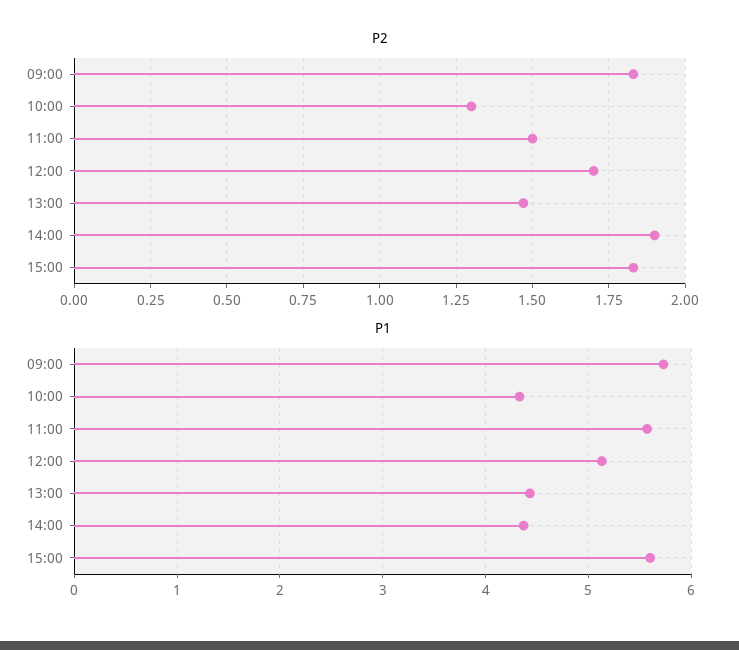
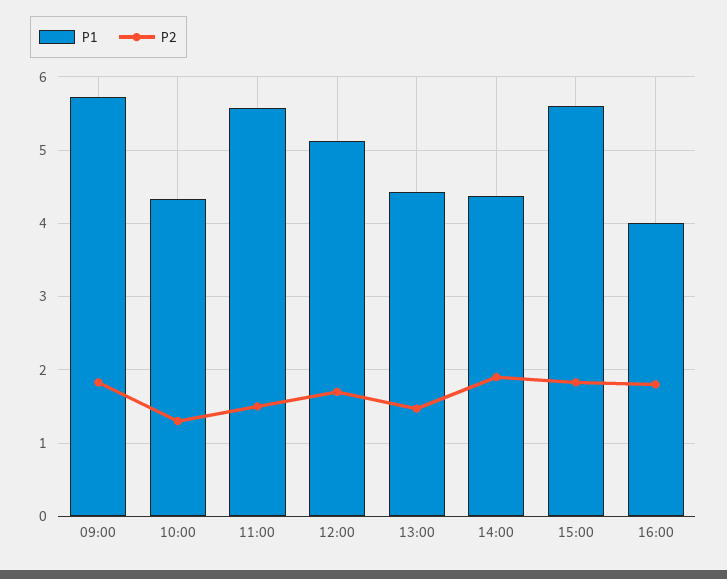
P1, 16:00: none -> 4
P2, 16:00: none -> 1.8

